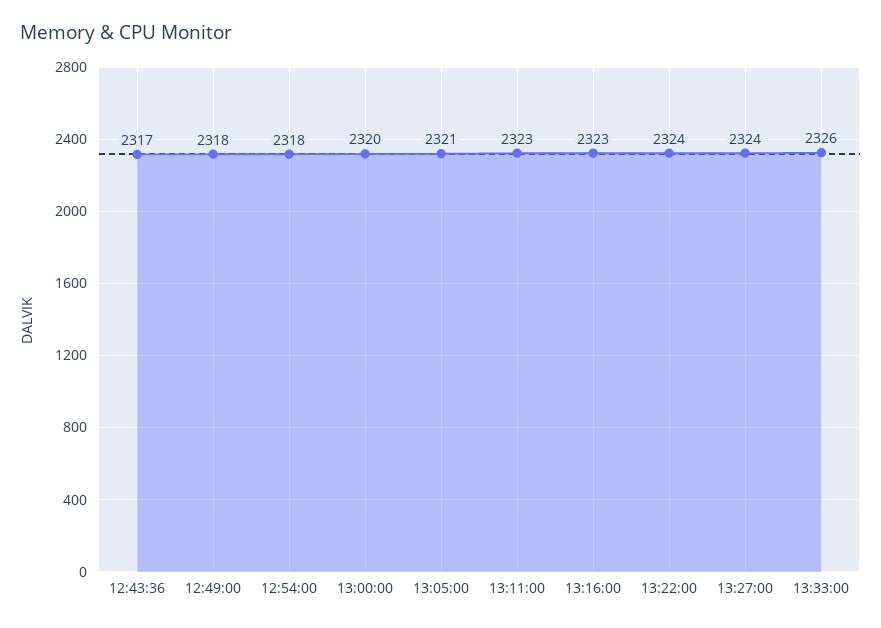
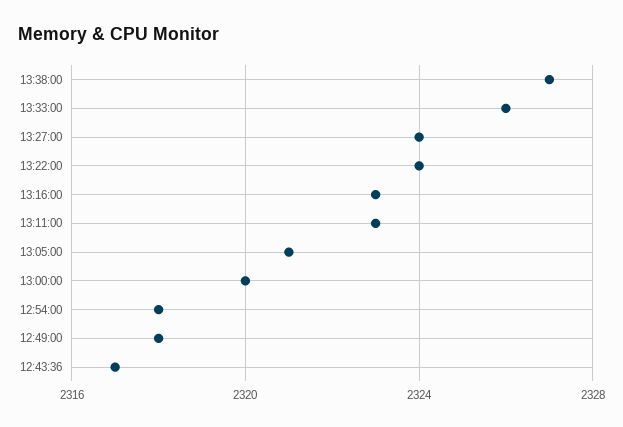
13:38:00: none -> 2327

